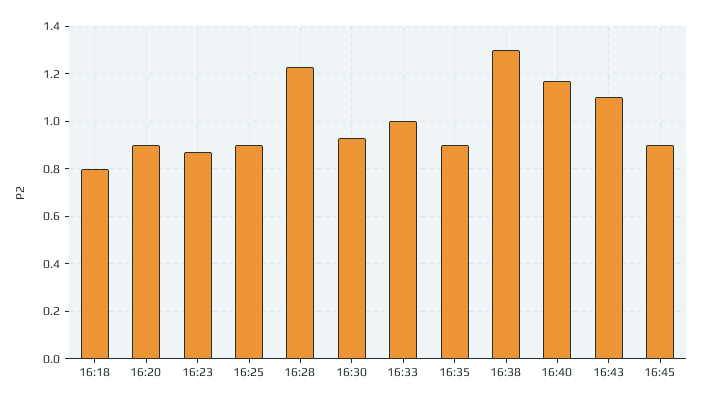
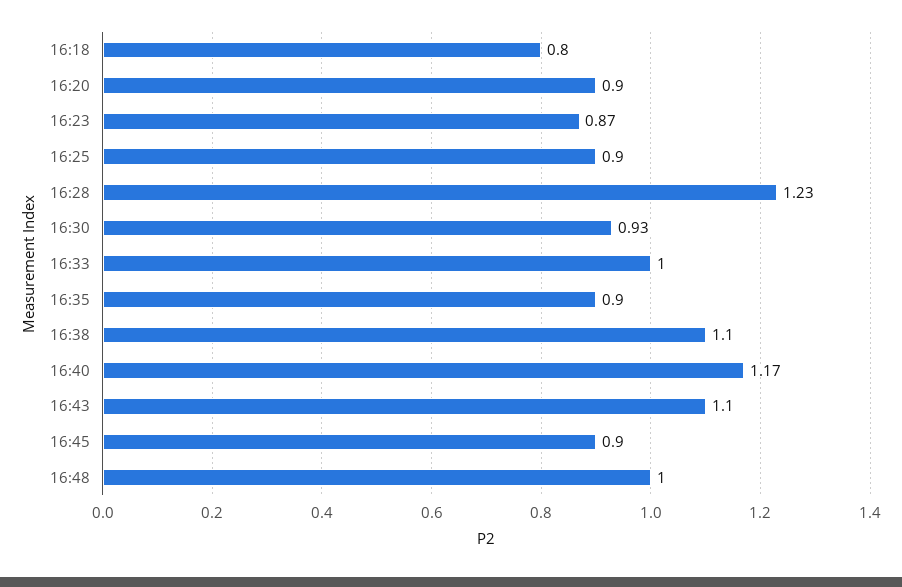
16:38: 1.3 -> 1.1
16:48: none -> 1

